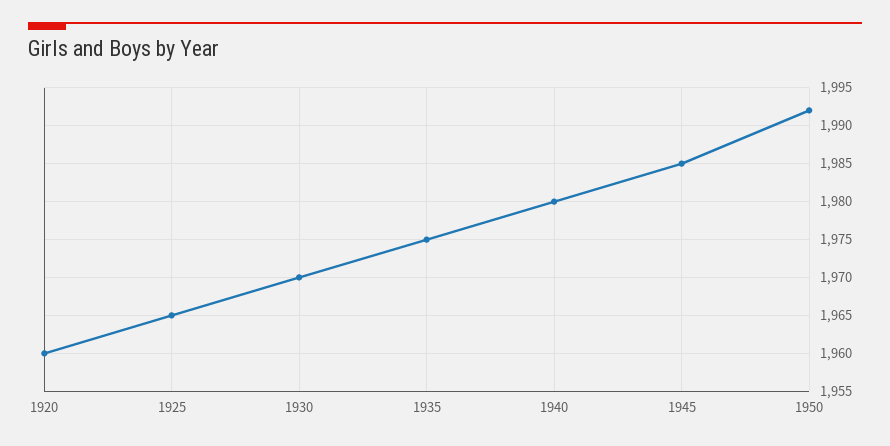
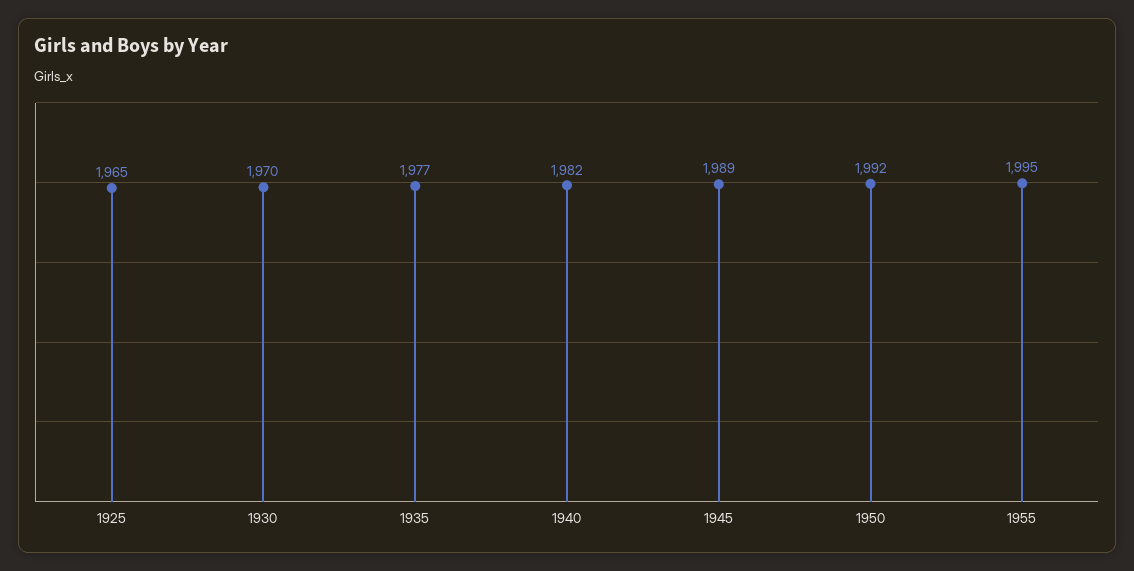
1920: 1960 -> none
1935: 1975 -> 1977
1940: 1980 -> 1982
1945: 1985 -> 1989
1955: none -> 1995

